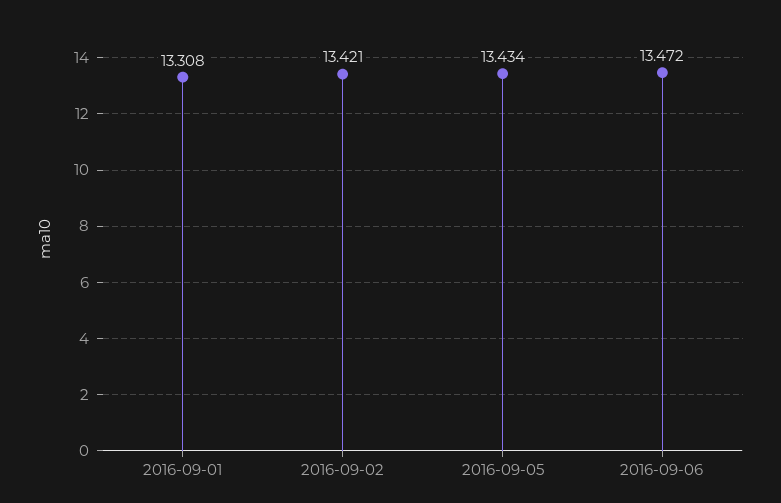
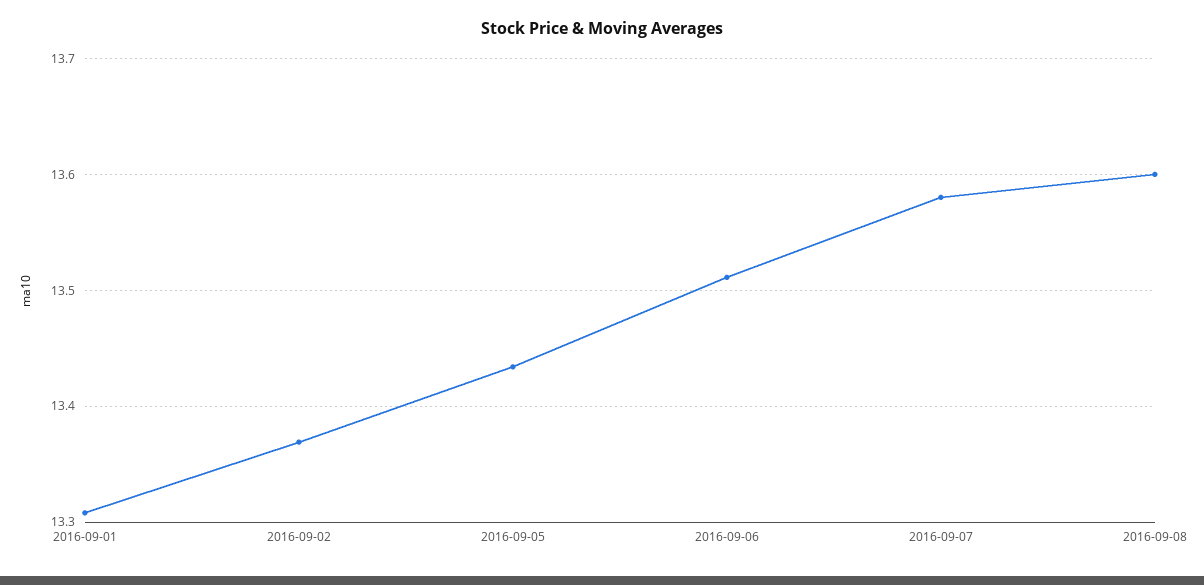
2016-09-02: 13.421 -> 13.37
2016-09-06: 13.472 -> 13.51
2016-09-07: none -> 13.58
2016-09-08: none -> 13.6

